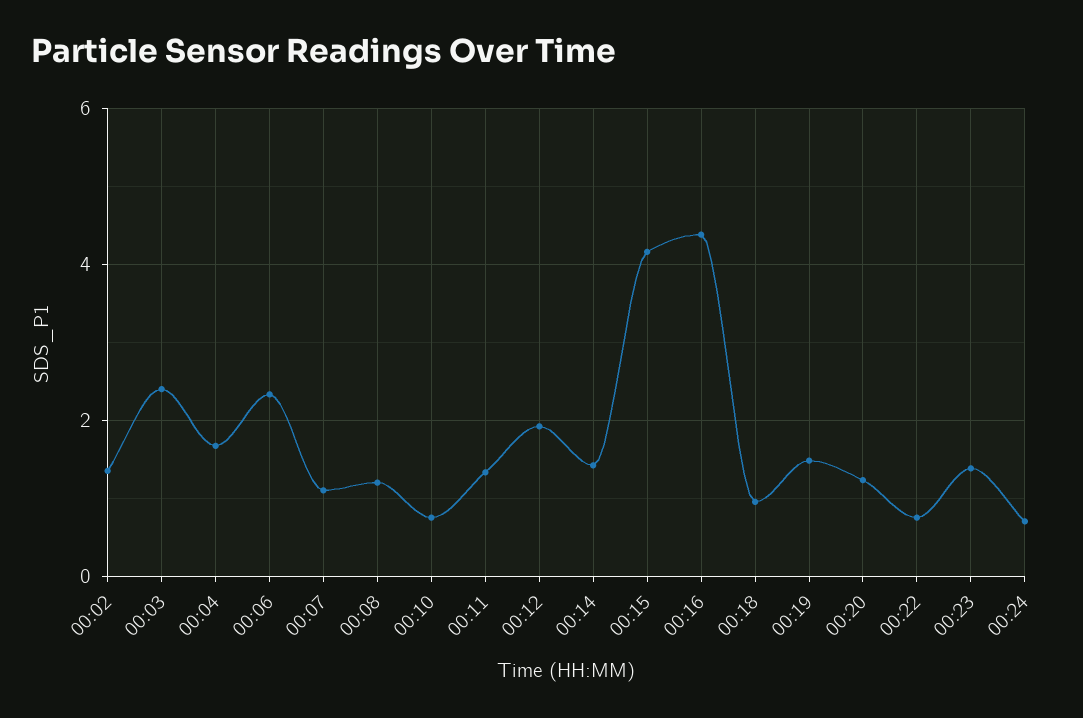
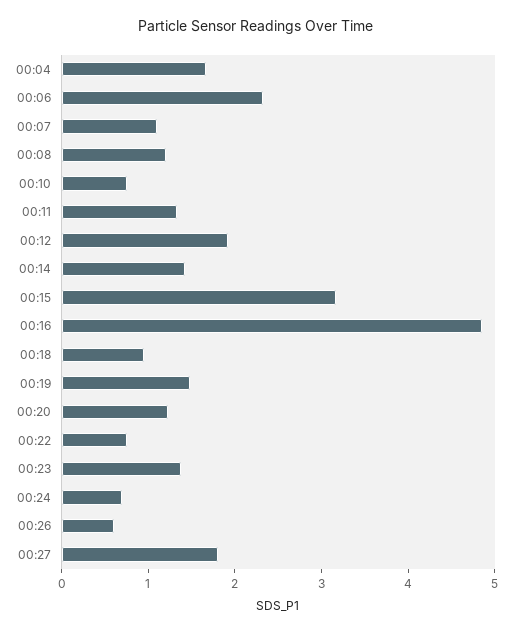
00:02: 1.4 -> none
00:03: 2.4 -> none
00:15: 4.2 -> 3.2
00:16: 4.4 -> 4.8
00:26: none -> 0.6
00:27: none -> 1.8

